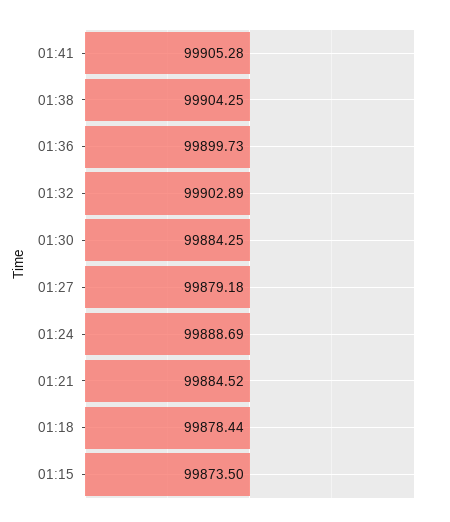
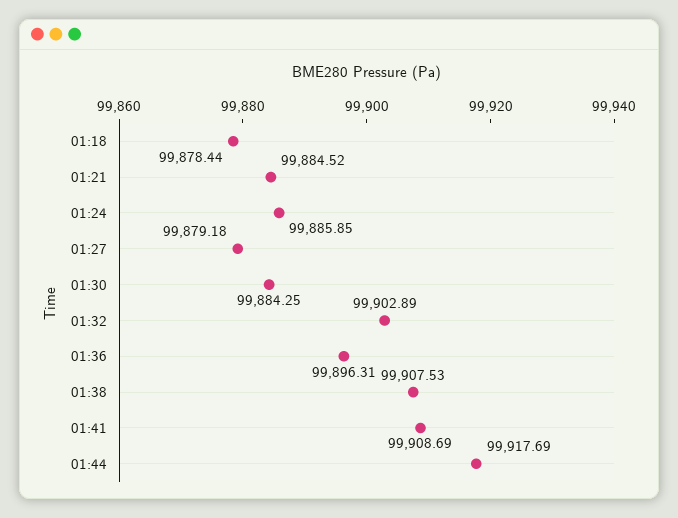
01:41: 99905.28 -> 99908.69
01:38: 99904.25 -> 99907.53
01:36: 99899.73 -> 99896.31
01:24: 99888.69 -> 99885.85
01:15: 99873.5 -> none
01:44: none -> 99917.69

